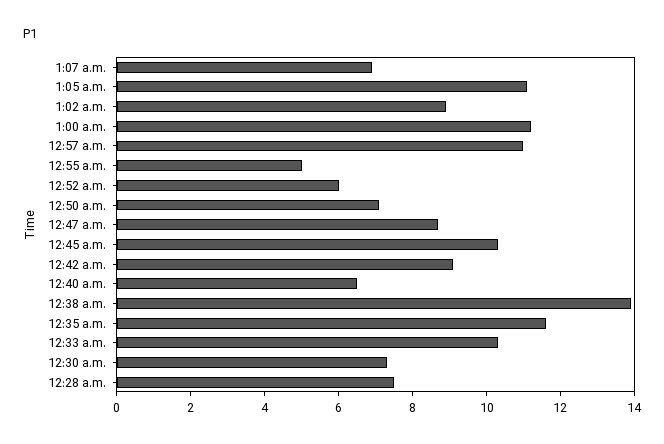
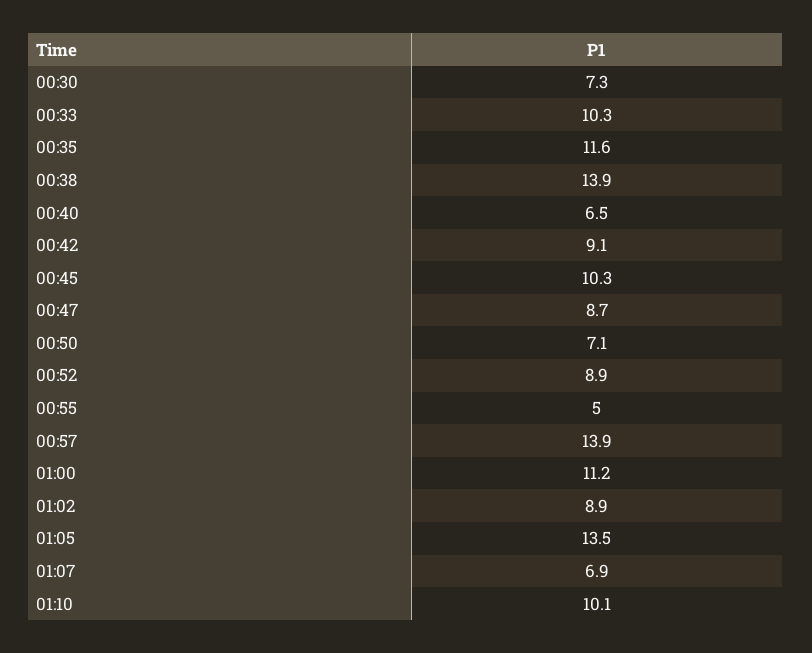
1:05 a.m.: 11 -> 13.5
12:57 a.m.: 11 -> 13.9
12:52 a.m.: 6 -> 8.9
12:28 a.m.: 7.5 -> none
01:10: none -> 10.1

